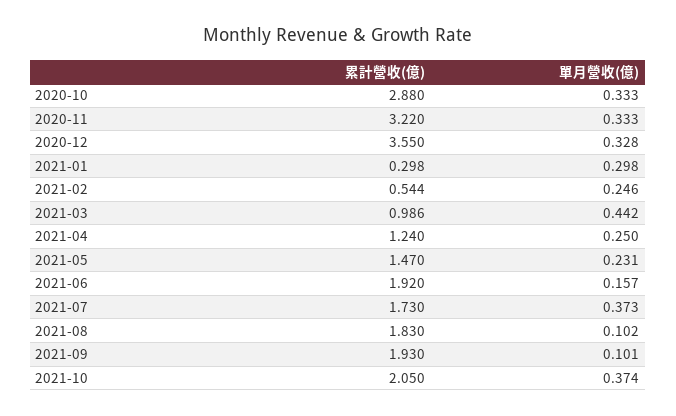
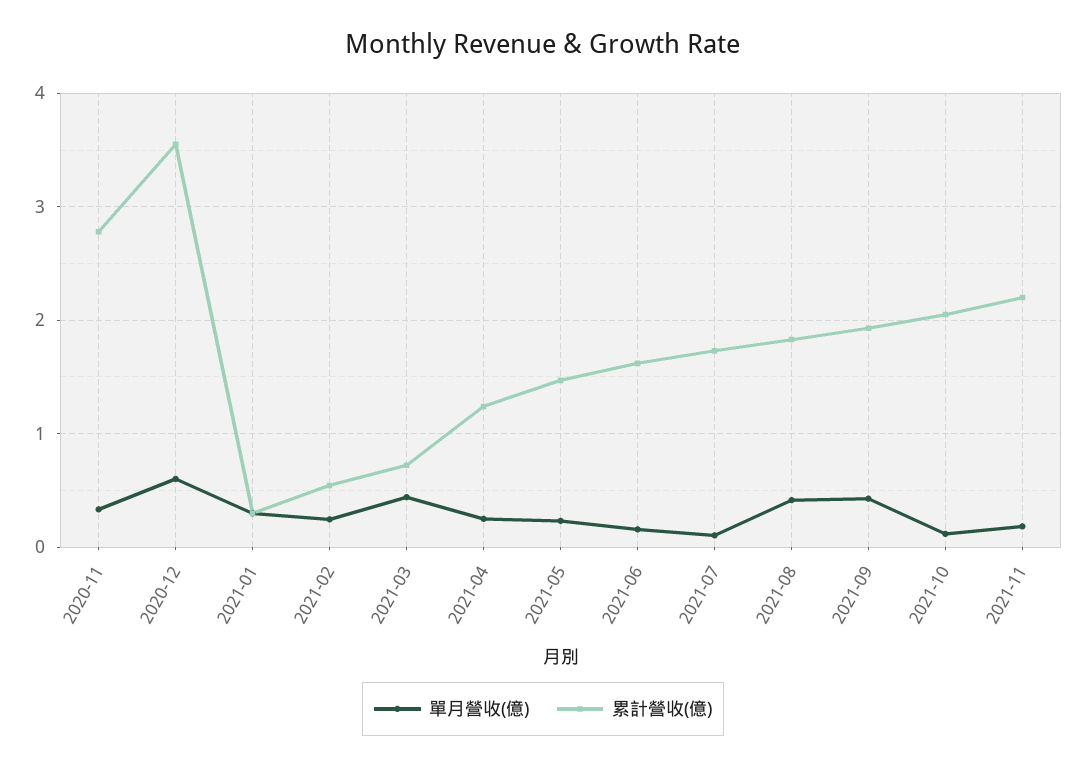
累計營收(億), 2020-10: 2.88 -> none
單月營收(億), 2020-10: 0.333 -> none
累計營收(億), 2020-11: 3.22 -> 2.8
單月營收(億), 2020-12: 0.328 -> 0.6
累計營收(億), 2021-03: 0.986 -> 0.7
累計營收(億), 2021-06: 1.92 -> 1.6
單月營收(億), 2021-07: 0.373 -> 0.1
單月營收(億), 2021-08: 0.102 -> 0.4
單月營收(億), 2021-09: 0.101 -> 0.4
單月營收(億), 2021-10: 0.374 -> 0.1
單月營收(億), 2021-11: none -> 0.2
累計營收(億), 2021-11: none -> 2.2

